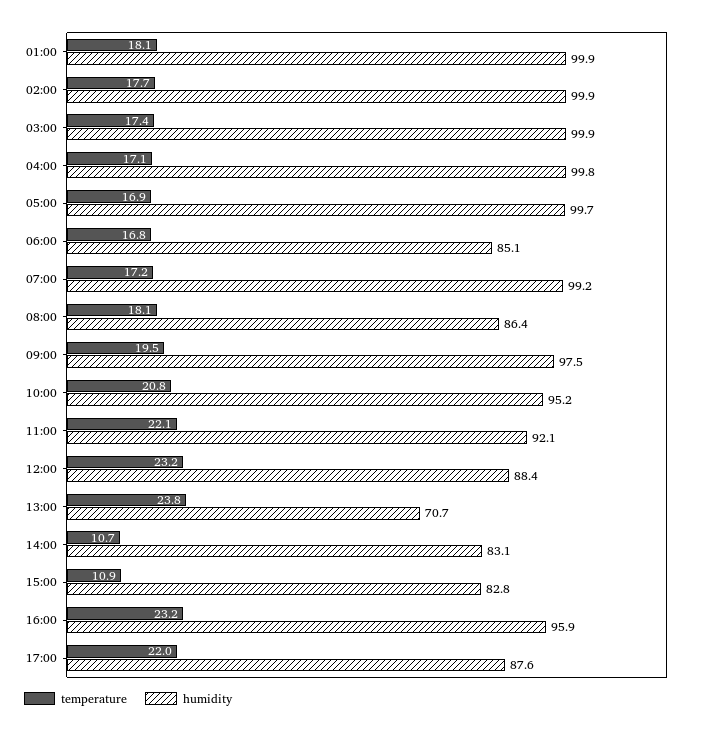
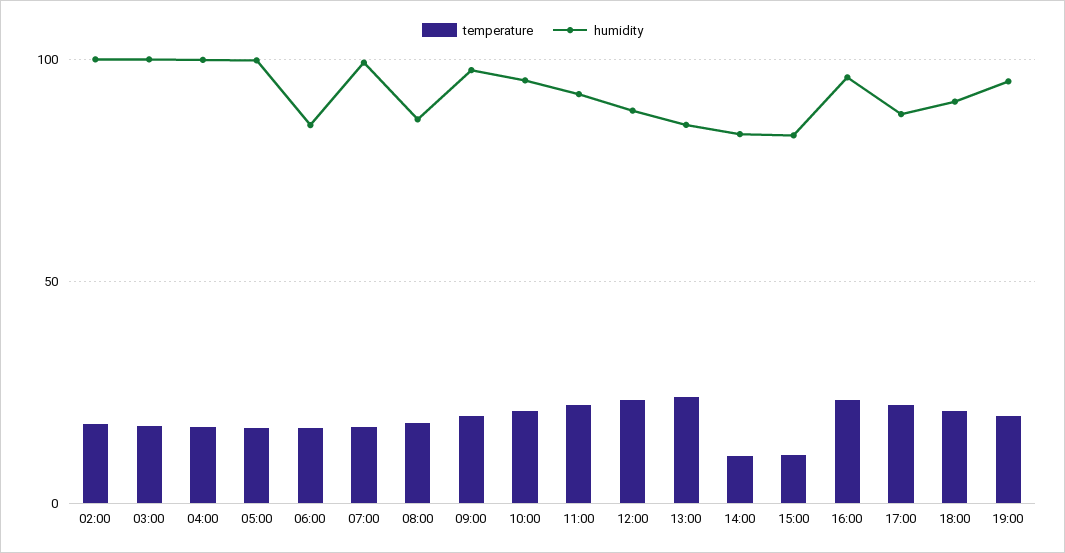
temperature, 01:00: 18.1 -> none
humidity, 01:00: 99.9 -> none
humidity, 13:00: 70.7 -> 85
temperature, 18:00: none -> 20
humidity, 18:00: none -> 90
temperature, 19:00: none -> 20
humidity, 19:00: none -> 95

